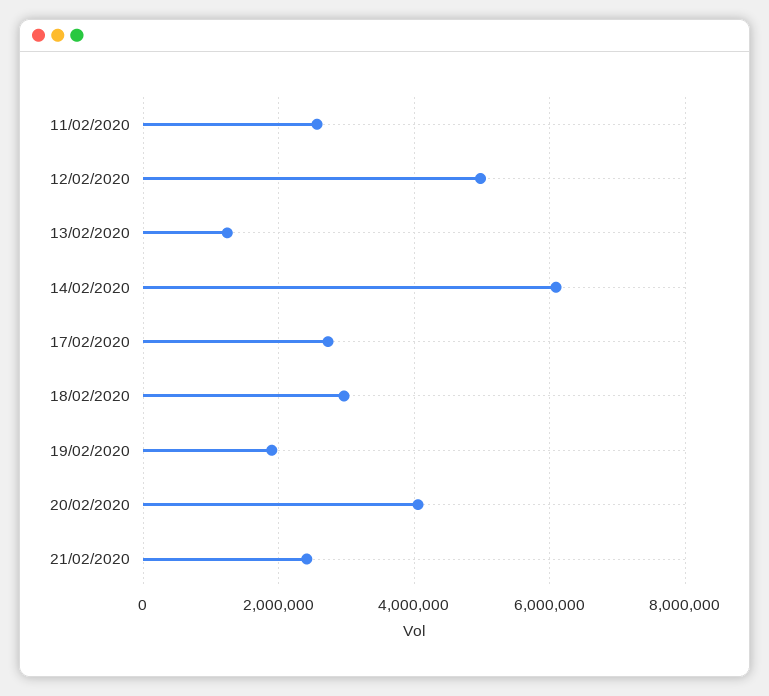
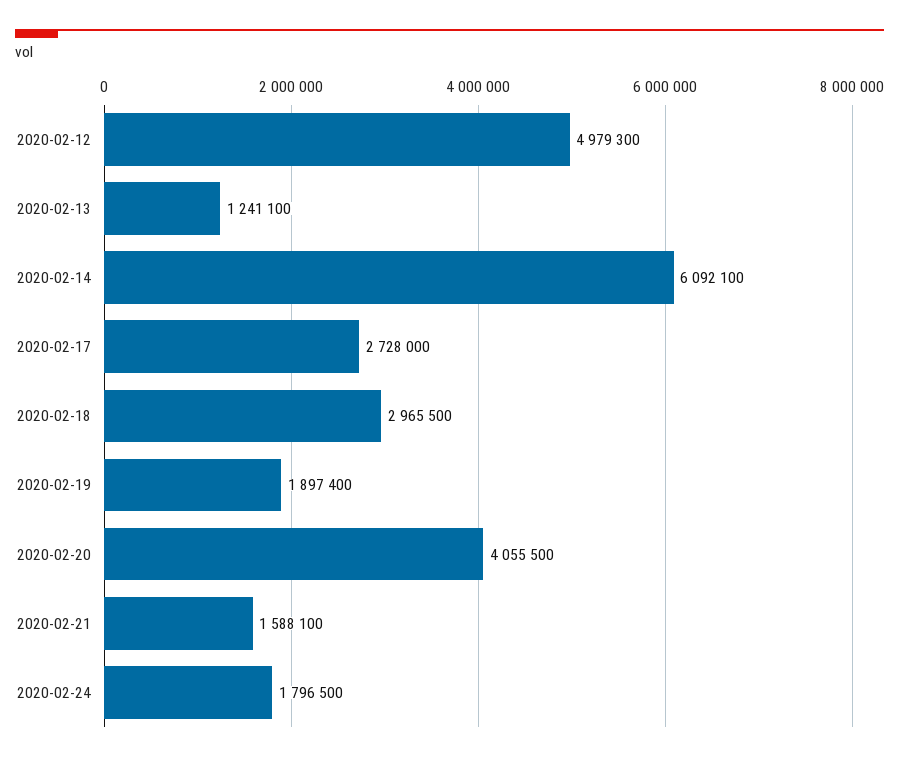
11/02/2020: 2600000 -> none
21/02/2020: 2400000 -> 1588100
2020-02-24: none -> 1796500

